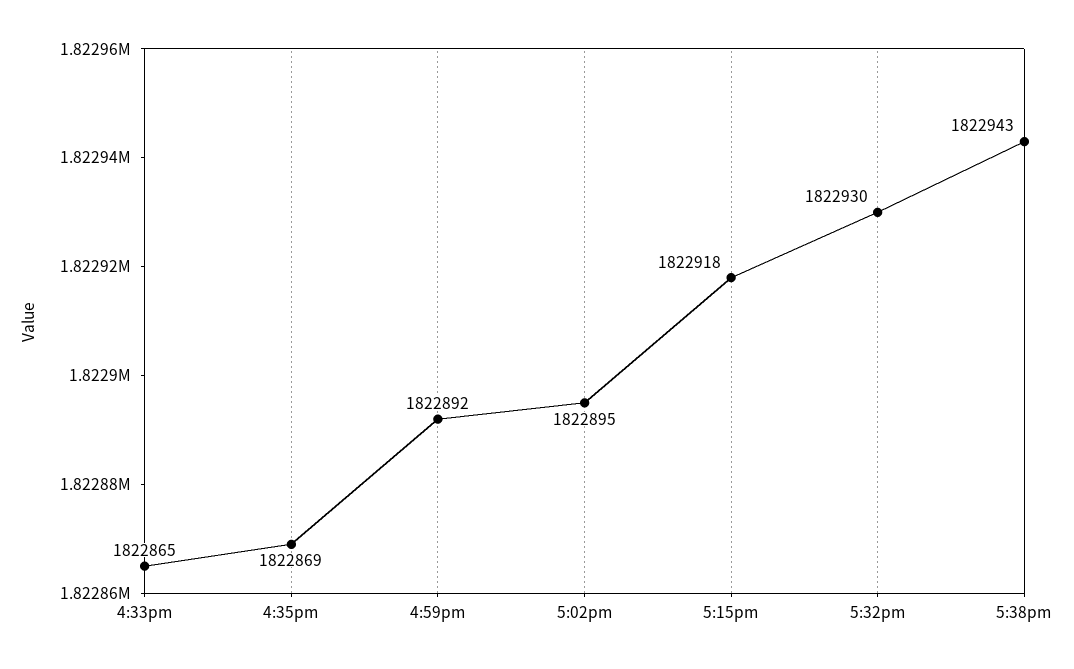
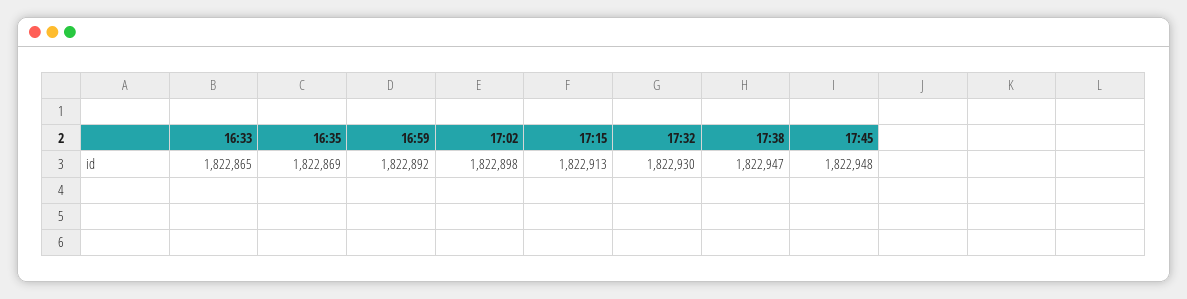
5:02pm: 1822895 -> 1822898
5:15pm: 1822918 -> 1822913
5:38pm: 1822943 -> 1822947
17:45: none -> 1822948

